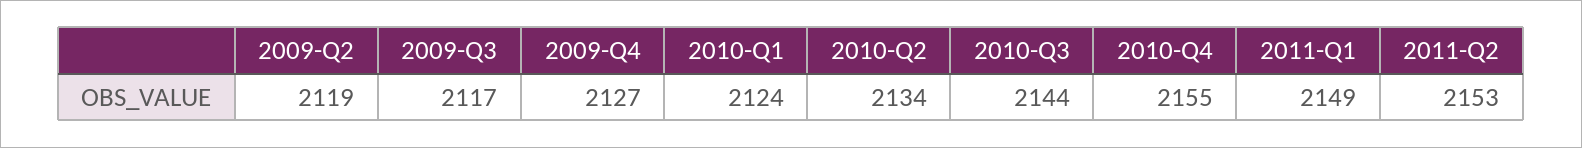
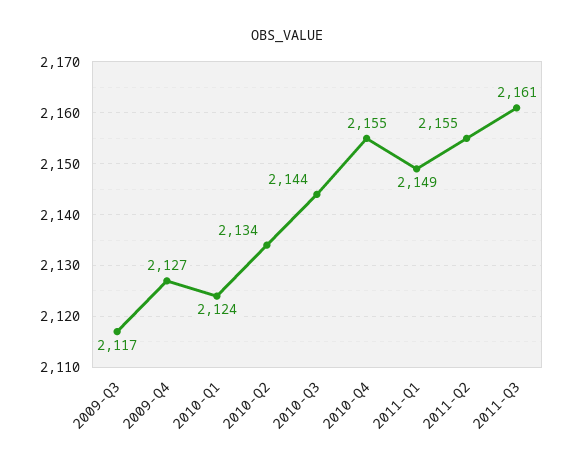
2009-Q2: 2119 -> none
2011-Q2: 2153 -> 2155
2011-Q3: none -> 2161

